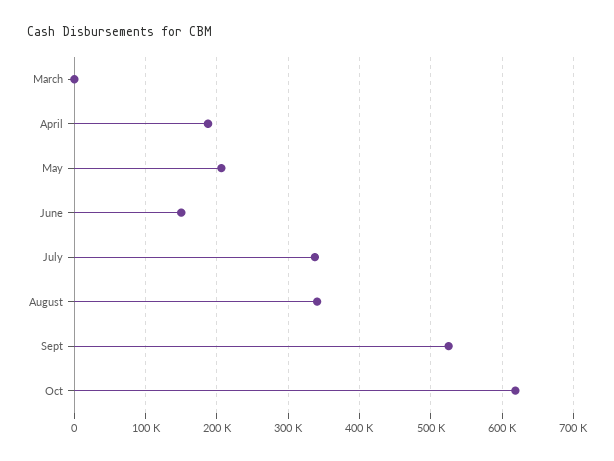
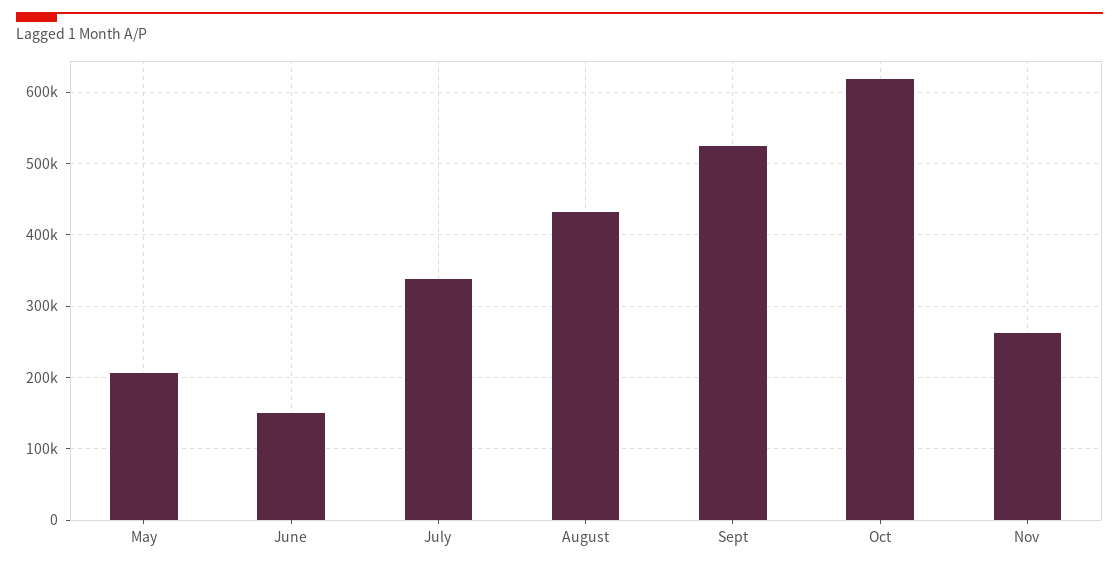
March: 0 -> none
April: 190000 -> none
August: 340000 -> 430000
Nov: none -> 260000

